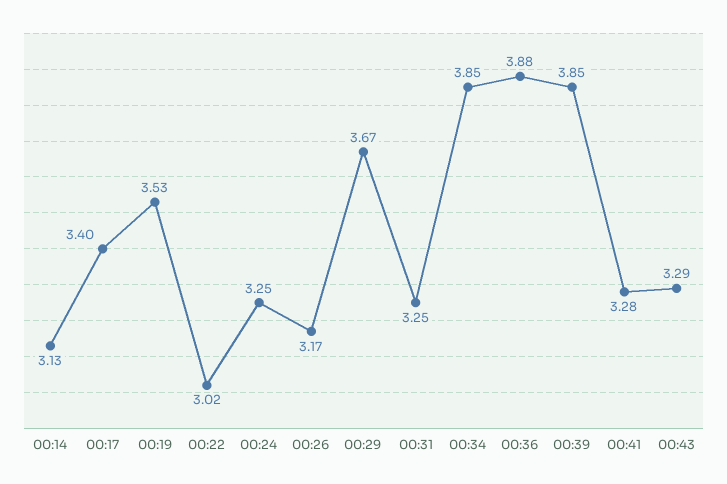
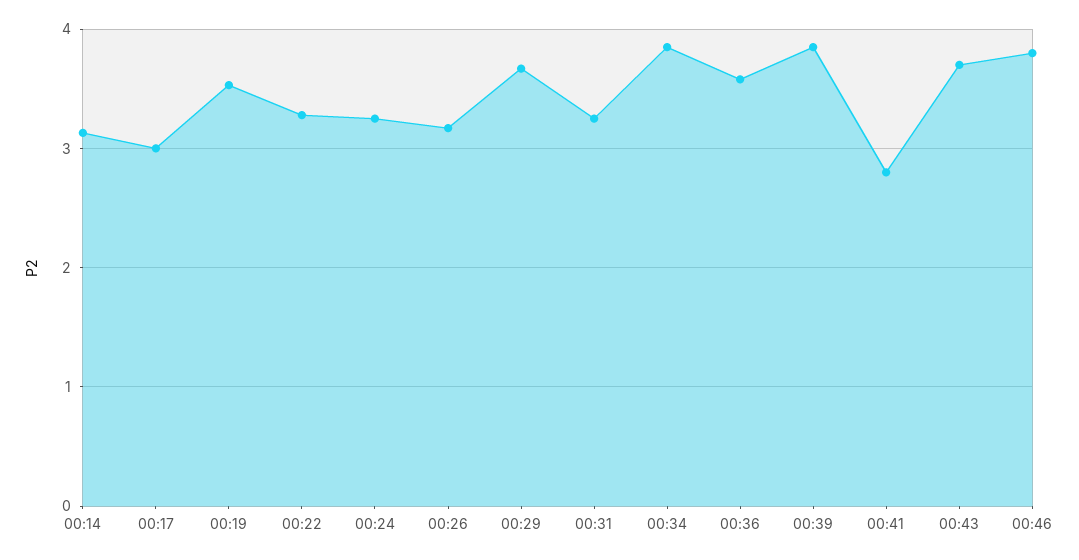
00:17: 3.4 -> 3
00:22: 3.02 -> 3.3
00:36: 3.88 -> 3.6
00:41: 3.28 -> 2.8
00:43: 3.29 -> 3.7
00:46: none -> 3.8

